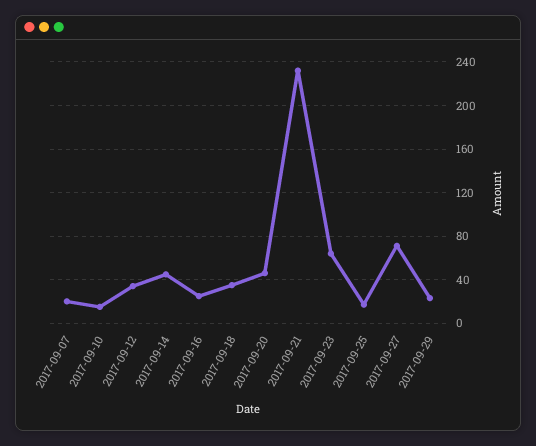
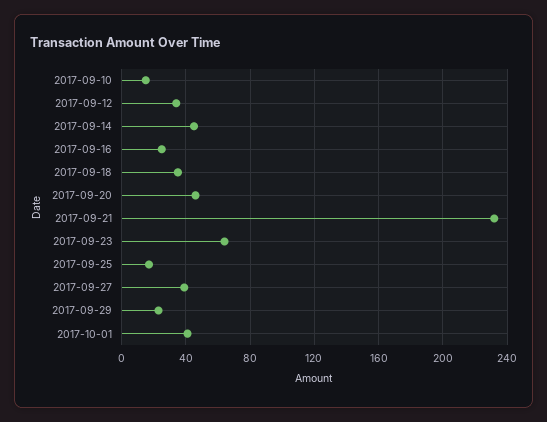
2017-09-07: 20 -> none
2017-09-27: 70 -> 40
2017-10-01: none -> 40

